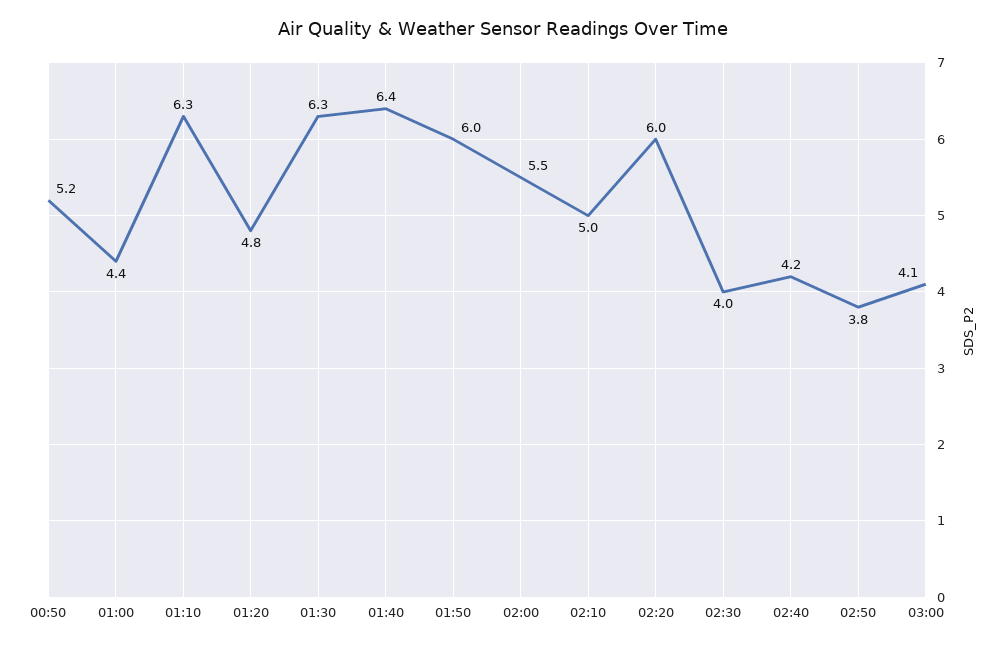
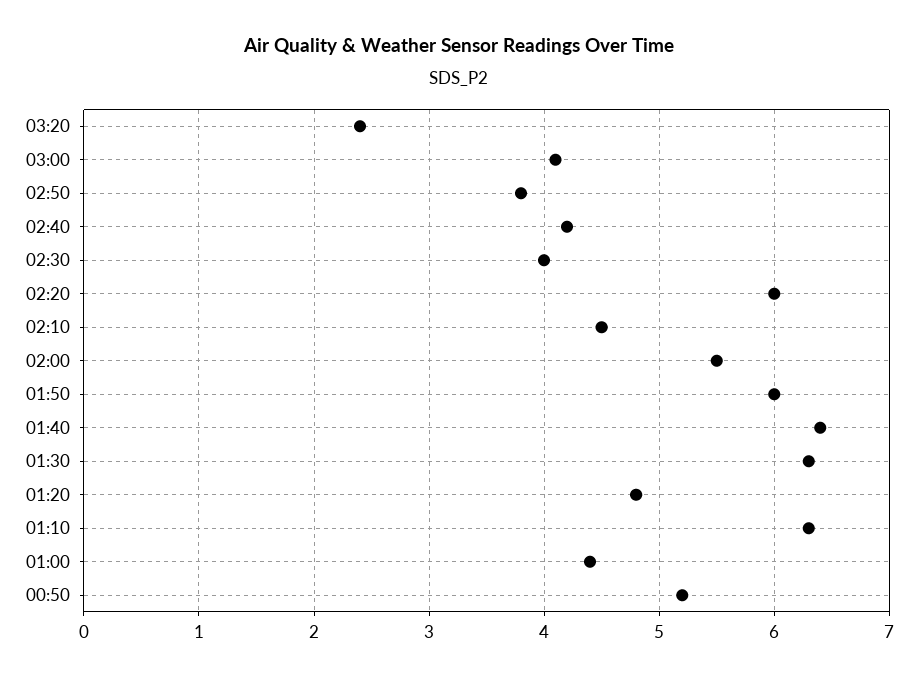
02:10: 5 -> 4.5
03:20: none -> 2.4

